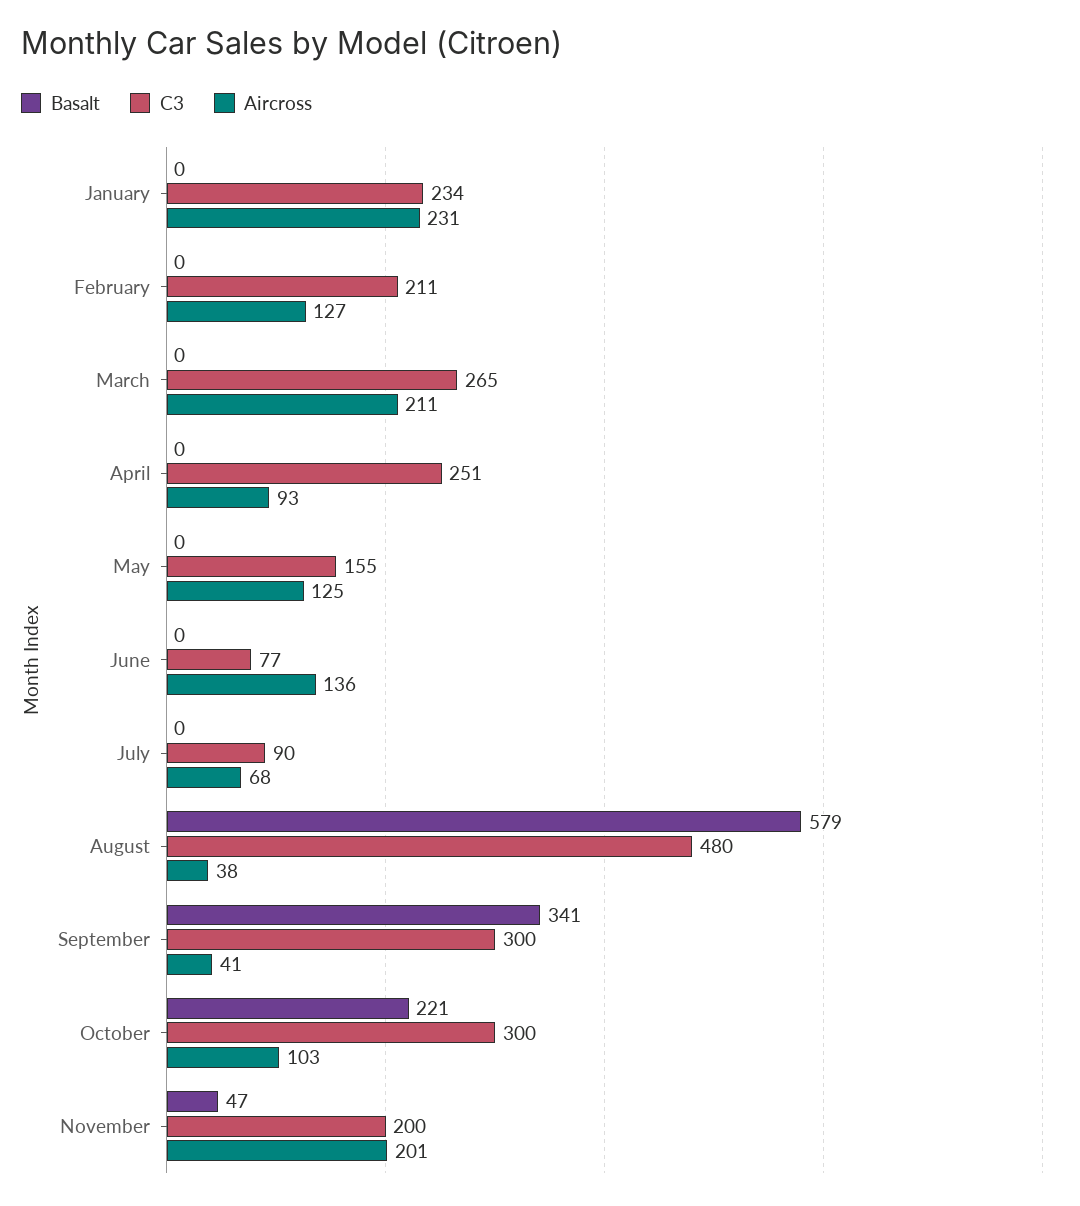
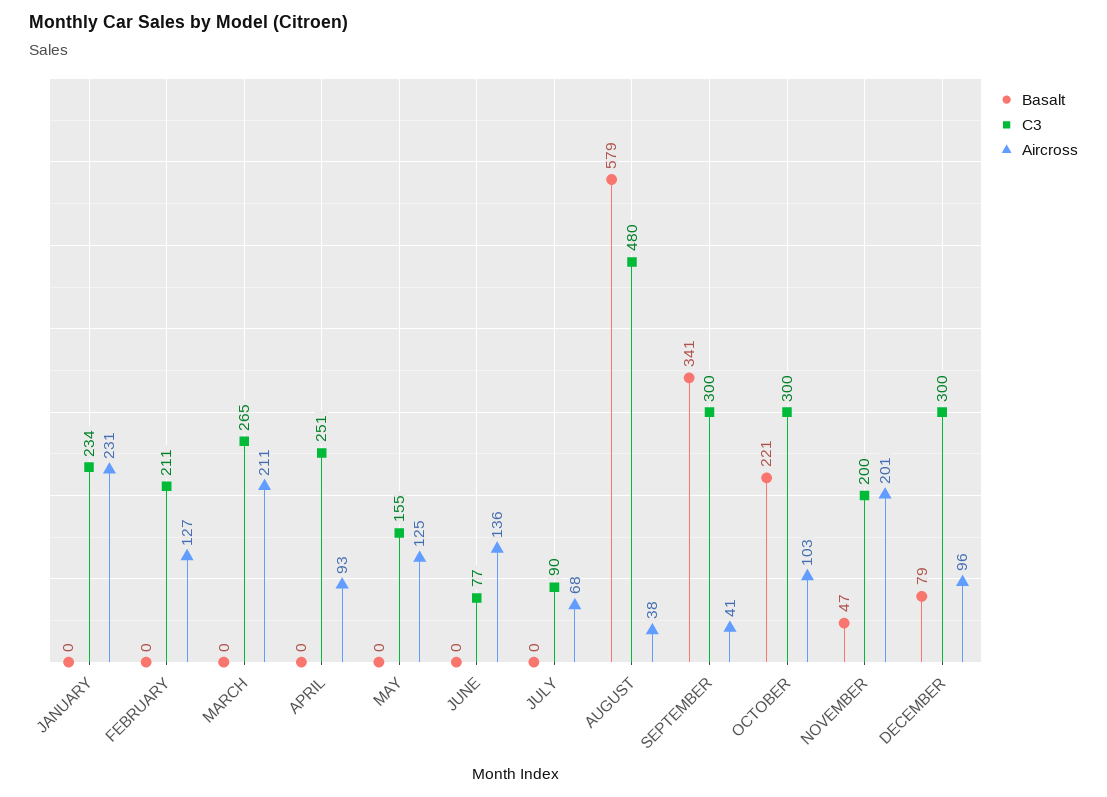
Basalt, DECEMBER: none -> 79
C3, DECEMBER: none -> 300
Aircross, DECEMBER: none -> 96

